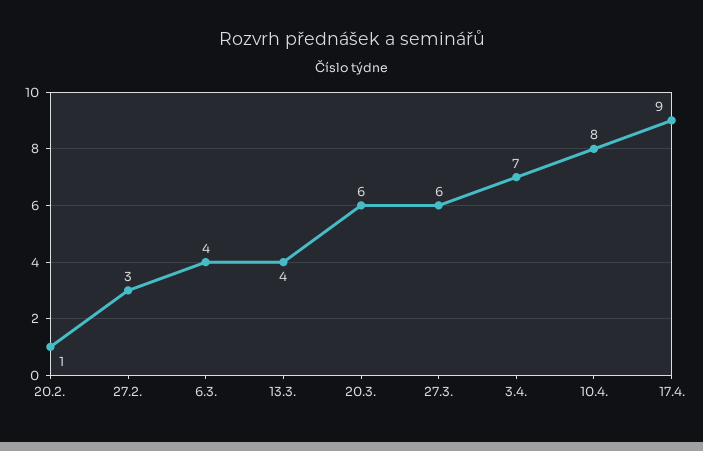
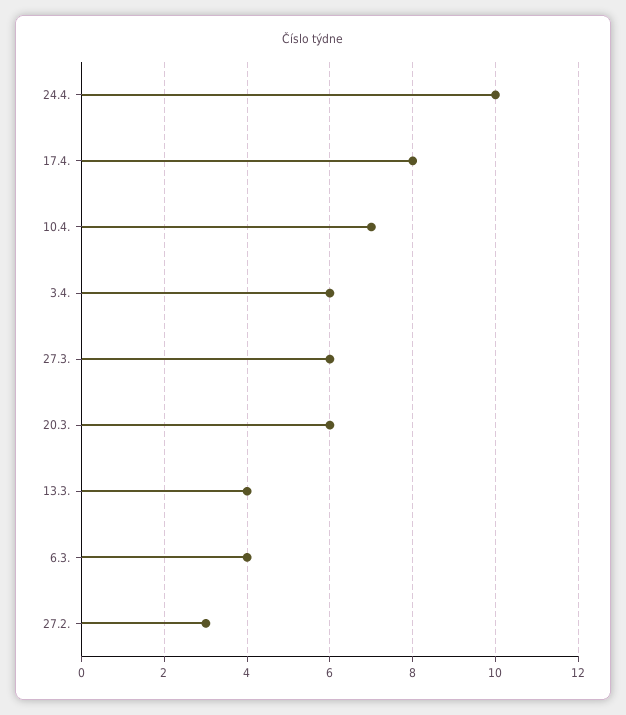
20.2.: 1 -> none
3.4.: 7 -> 6
10.4.: 8 -> 7
17.4.: 9 -> 8
24.4.: none -> 10

